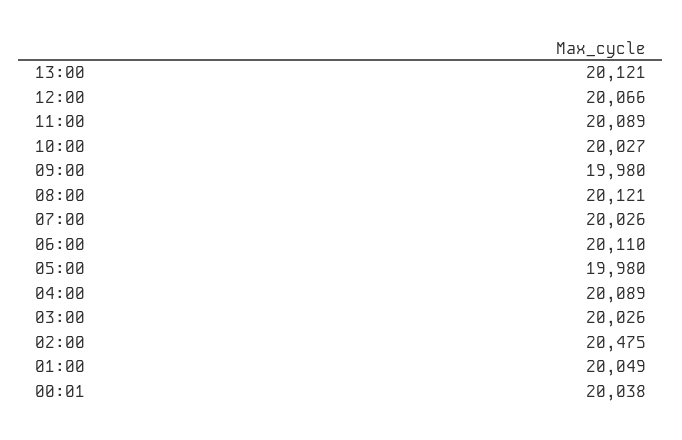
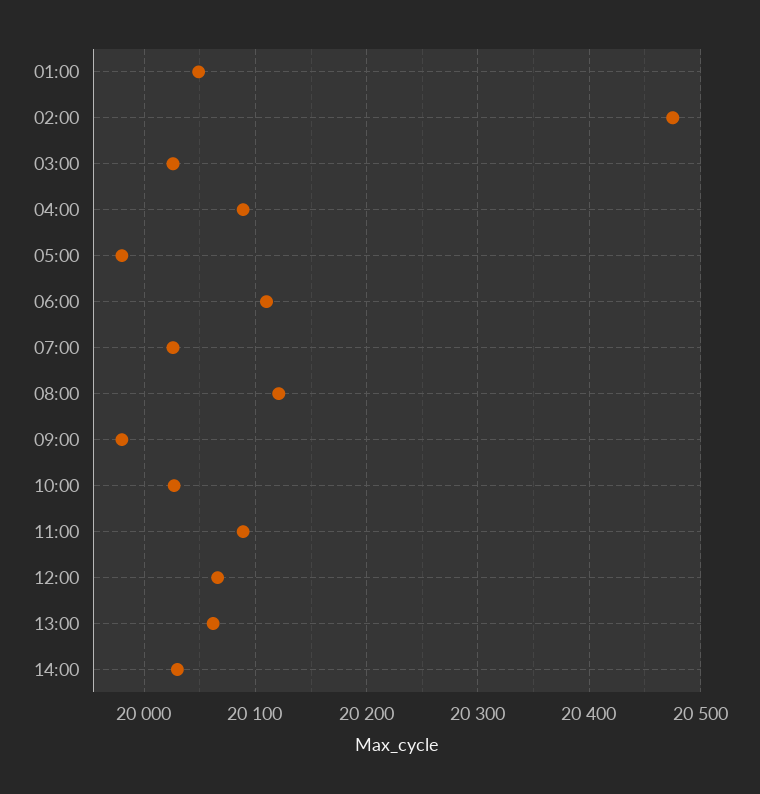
13:00: 20121 -> 20060
00:01: 20038 -> none
14:00: none -> 20030

